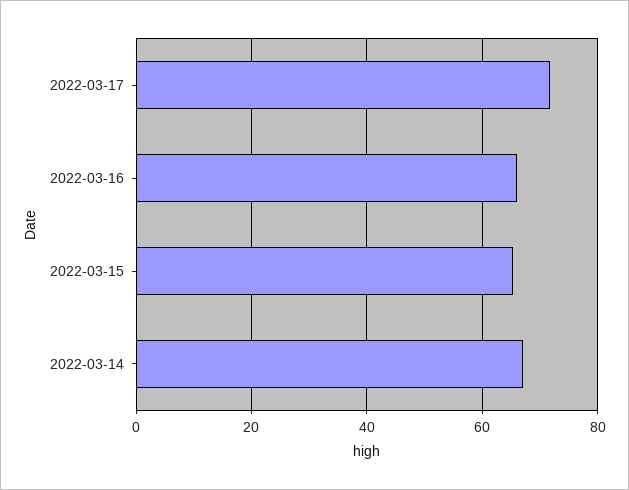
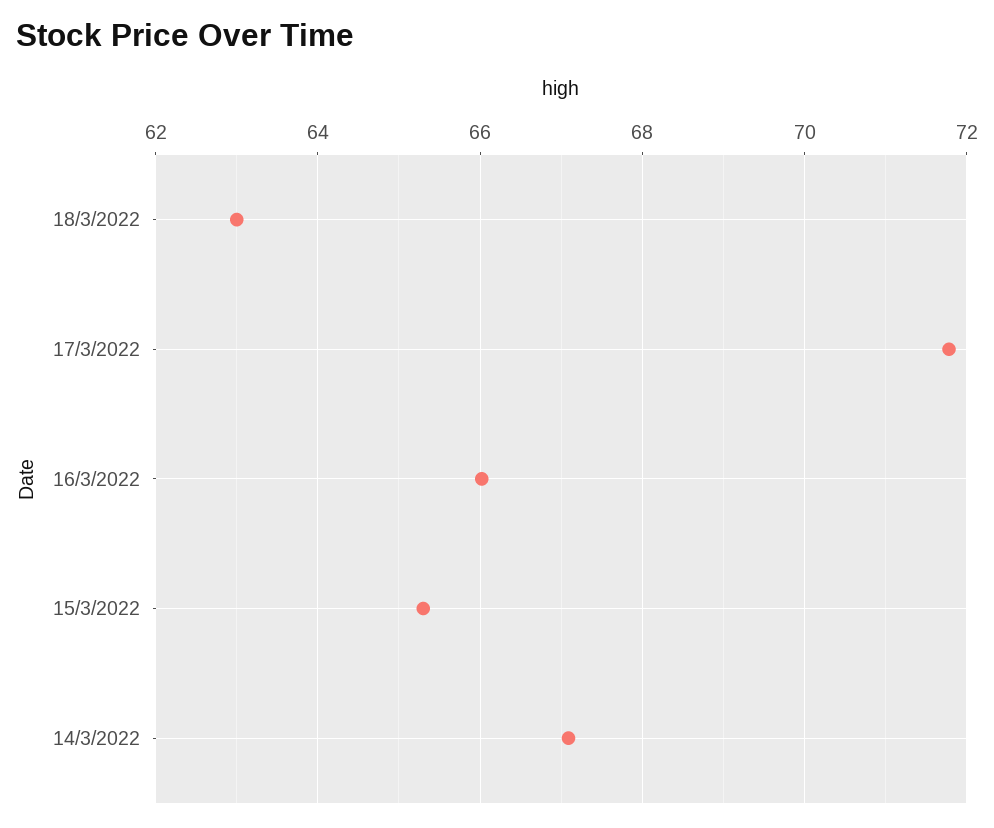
18/3/2022: none -> 63

